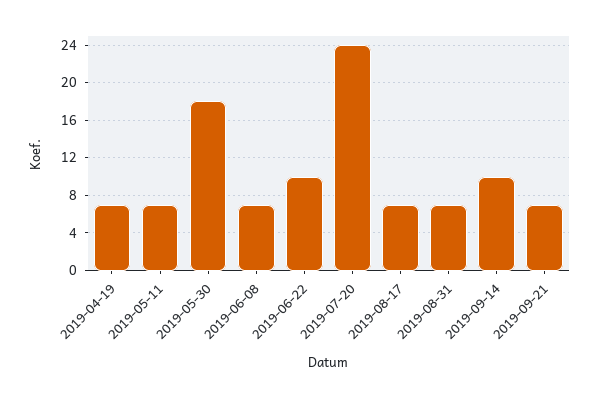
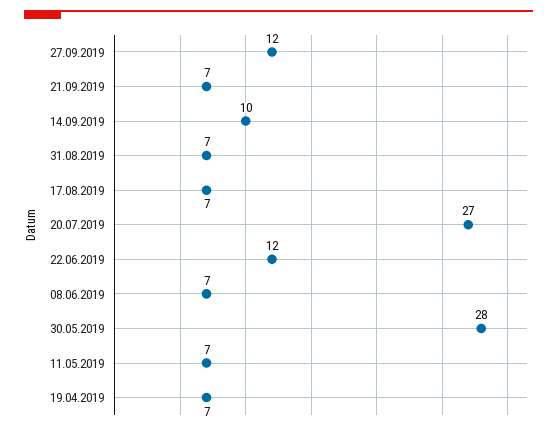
2019-05-30: 18 -> 28
2019-06-22: 10 -> 12
2019-07-20: 24 -> 27
27.09.2019: none -> 12

